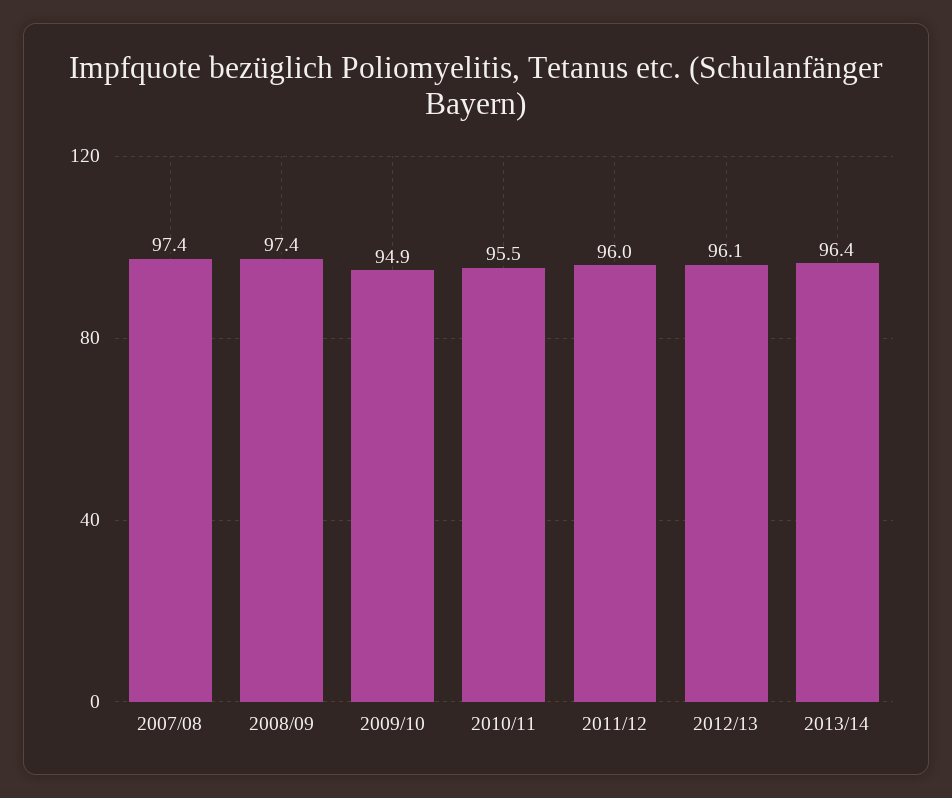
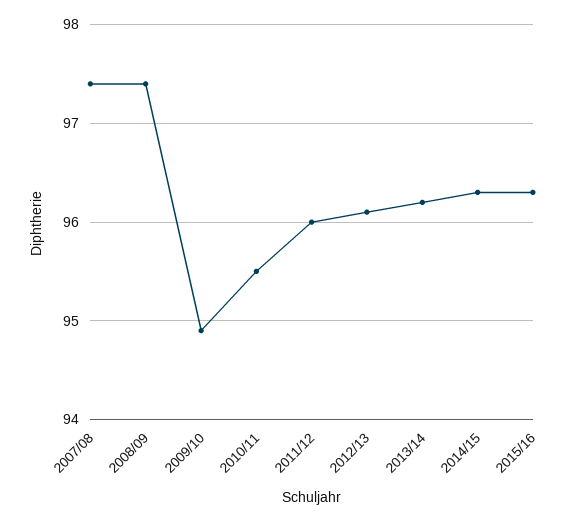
2013/14: 96.4 -> 96.2
2014/15: none -> 96.3
2015/16: none -> 96.3

